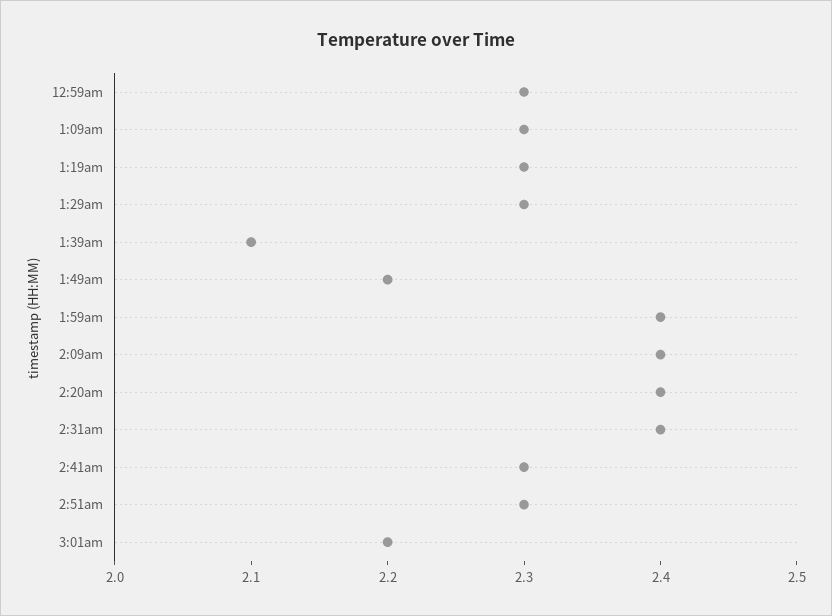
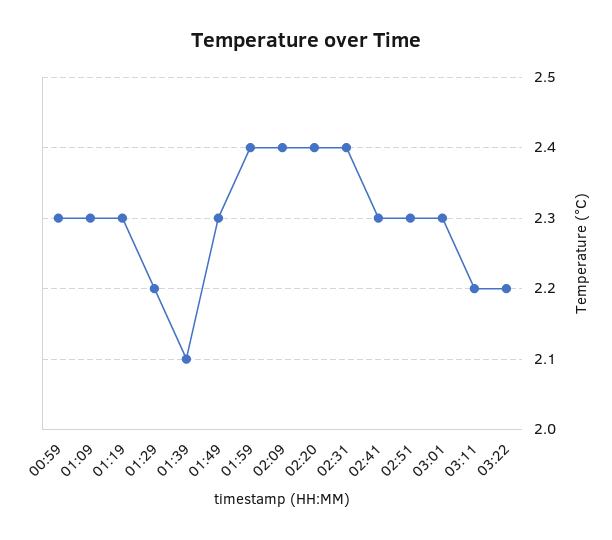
1:29am: 2.3 -> 2.2
1:49am: 2.2 -> 2.3
3:01am: 2.2 -> 2.3
03:11: none -> 2.2
03:22: none -> 2.2

